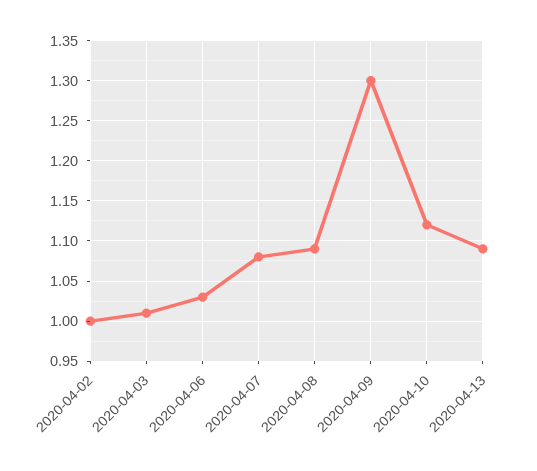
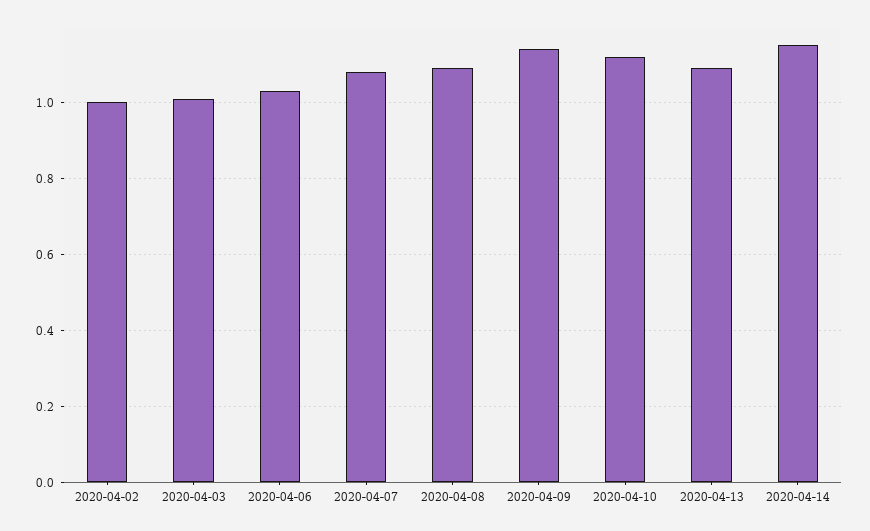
2020-04-09: 1.3 -> 1.15
2020-04-14: none -> 1.15

